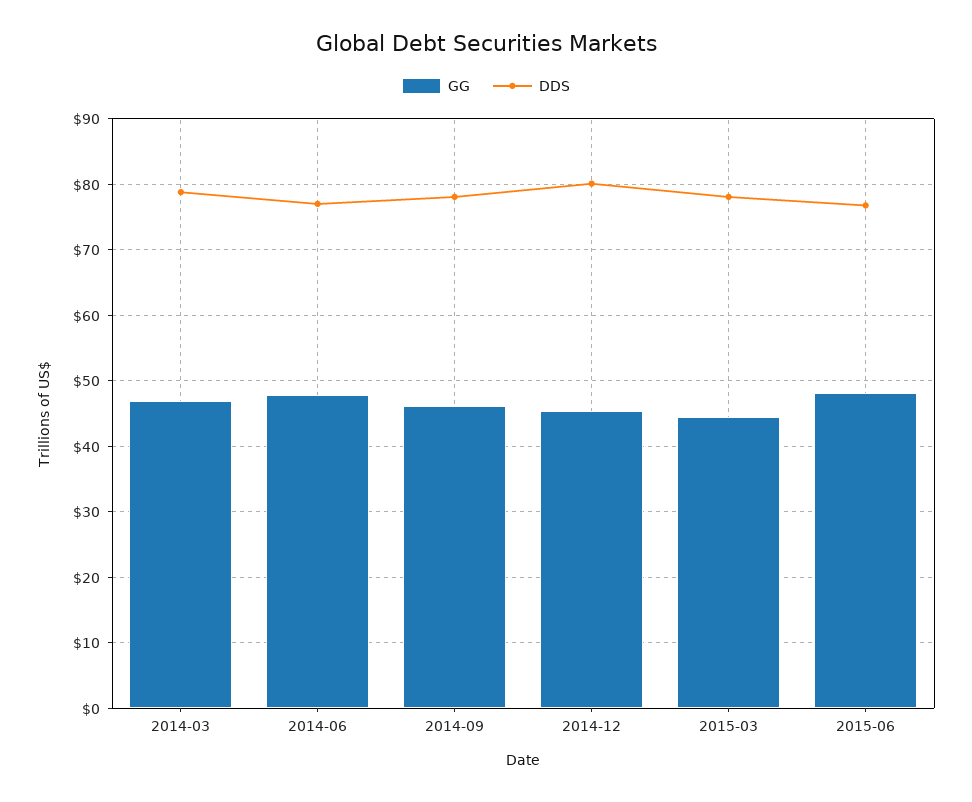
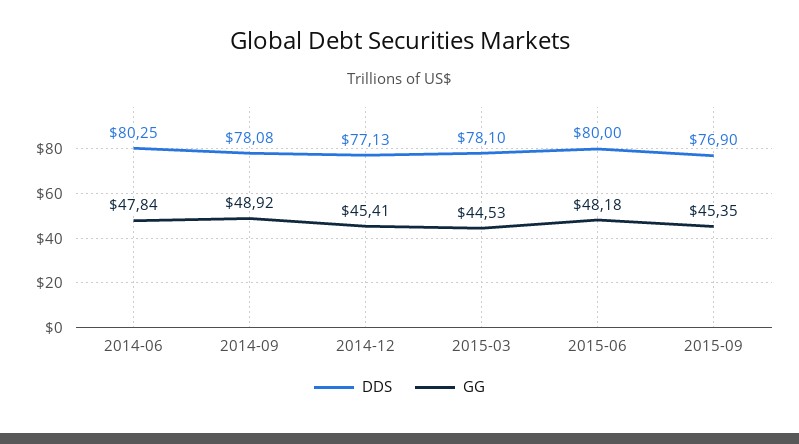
GG, 2014-03: 47 -> none
DDS, 2014-03: 79 -> none
DDS, 2014-06: 77 -> 80.25
GG, 2014-09: 46 -> 48.92
DDS, 2014-12: 80 -> 77.13
DDS, 2015-06: 77 -> 80
DDS, 2015-09: none -> 76.9
GG, 2015-09: none -> 45.35

